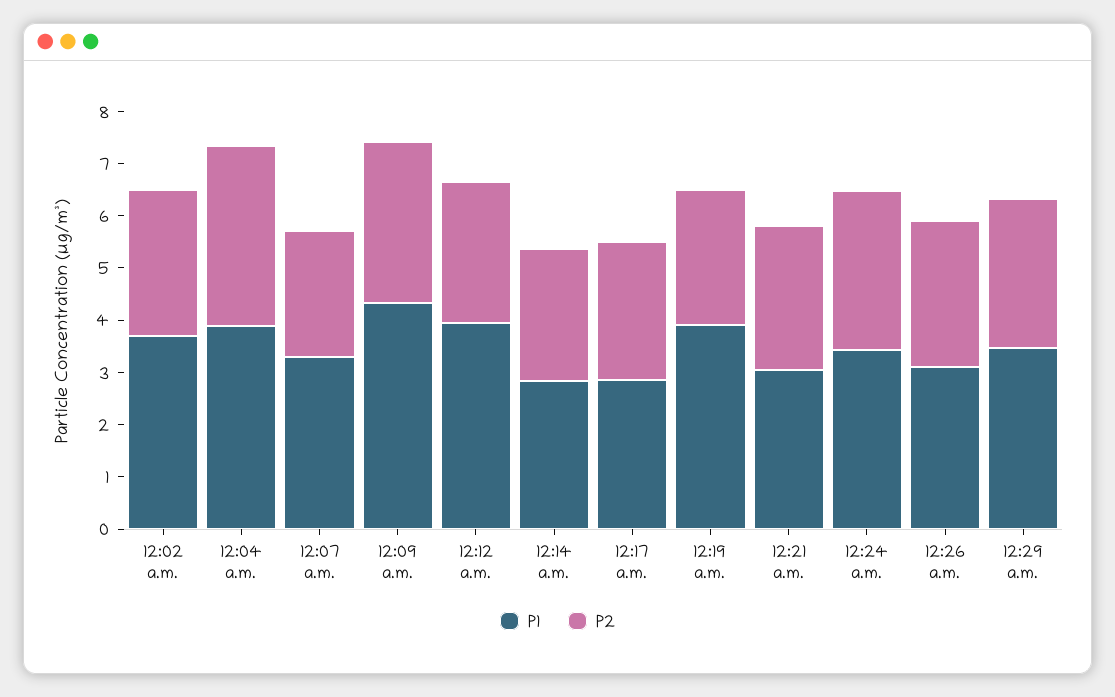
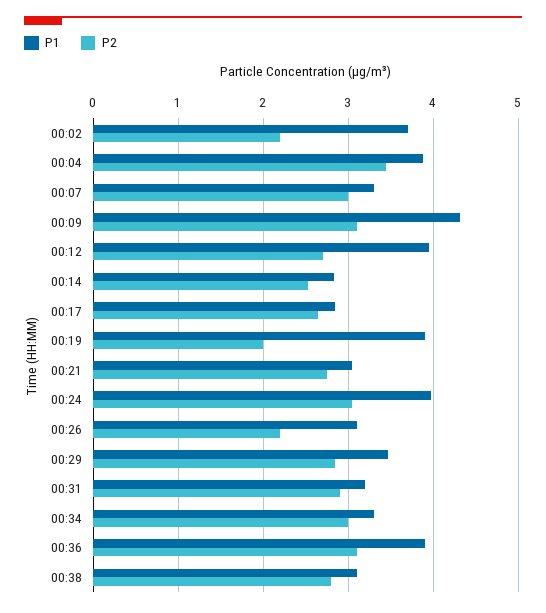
P2, 12:02 a.m.: 2.8 -> 2.2
P2, 12:07 a.m.: 2.4 -> 3
P2, 12:19 a.m.: 2.6 -> 2
P1, 12:24 a.m.: 3.4 -> 4
P2, 12:26 a.m.: 2.8 -> 2.2
P1, 00:31: none -> 3.2
P2, 00:31: none -> 2.9
P1, 00:34: none -> 3.3
P2, 00:34: none -> 3
P1, 00:36: none -> 3.9
P2, 00:36: none -> 3.1
P1, 00:38: none -> 3.1
P2, 00:38: none -> 2.8

